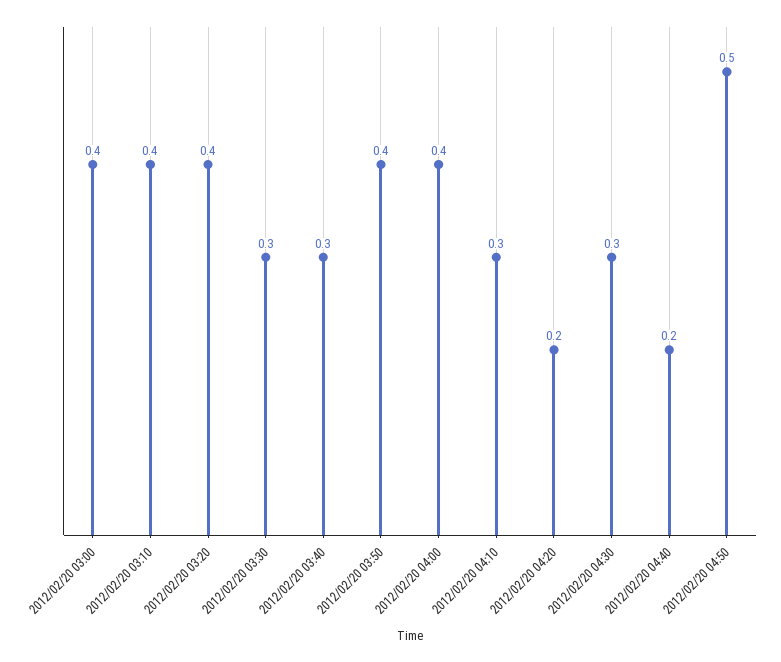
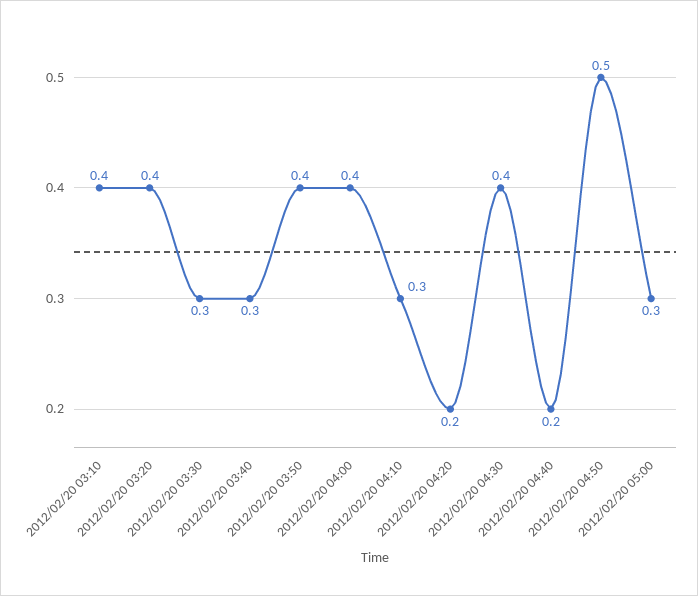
2012/02/20 03:00: 0.4 -> none
2012/02/20 04:30: 0.3 -> 0.4
2012/02/20 05:00: none -> 0.3

